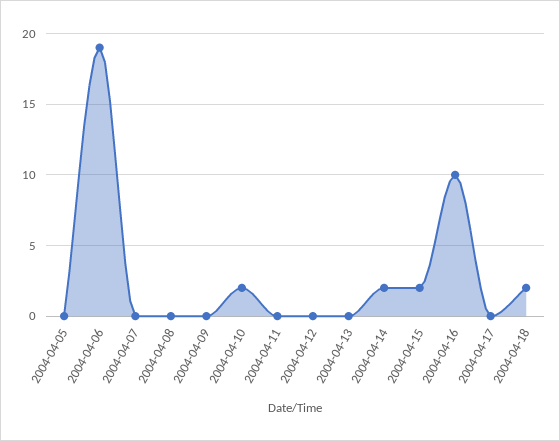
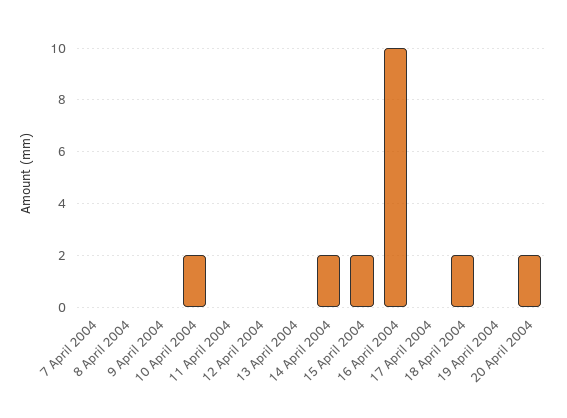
2004-04-05: 0 -> none
2004-04-06: 19 -> none
19 April 2004: none -> 0
20 April 2004: none -> 2

